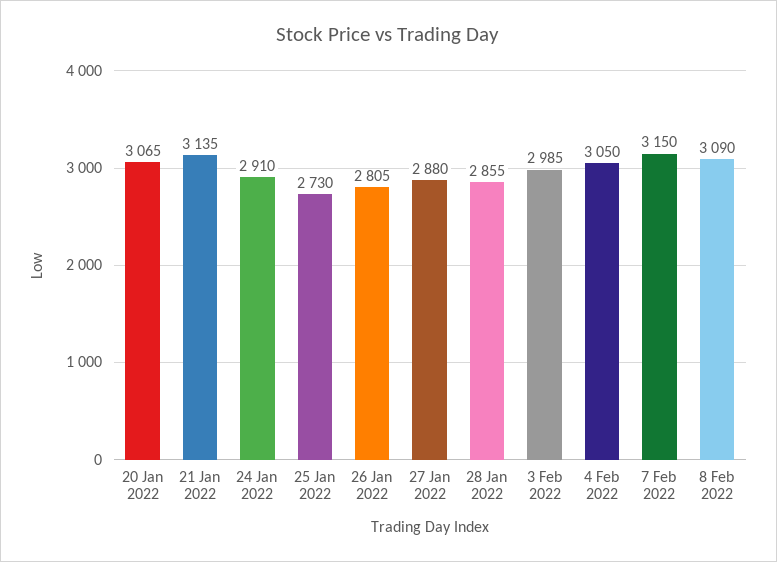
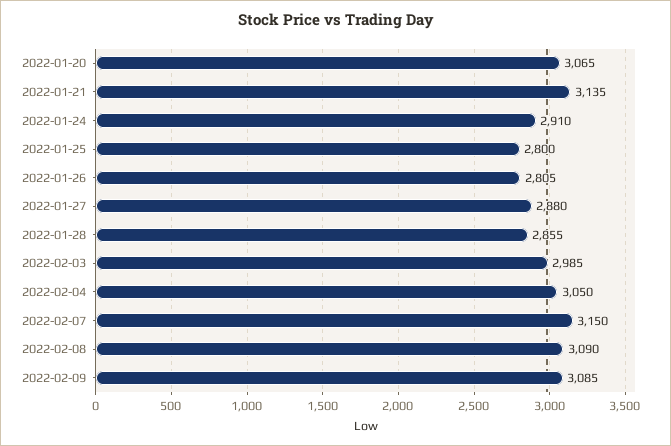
25 Jan 2022: 2730 -> 2800
2022-02-09: none -> 3085

